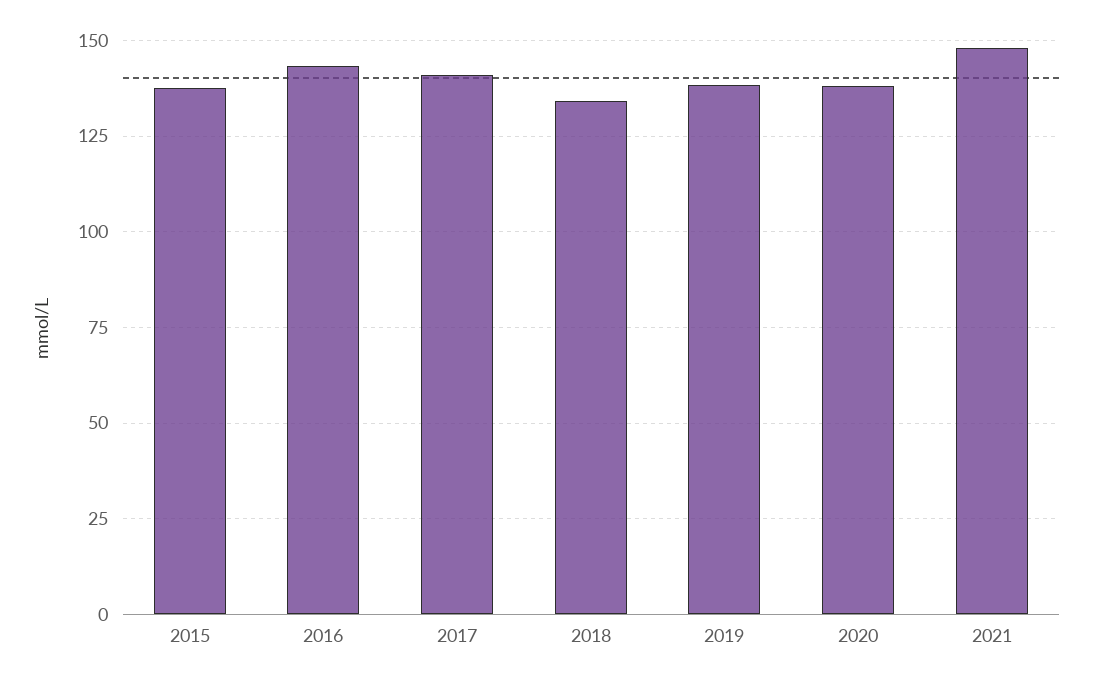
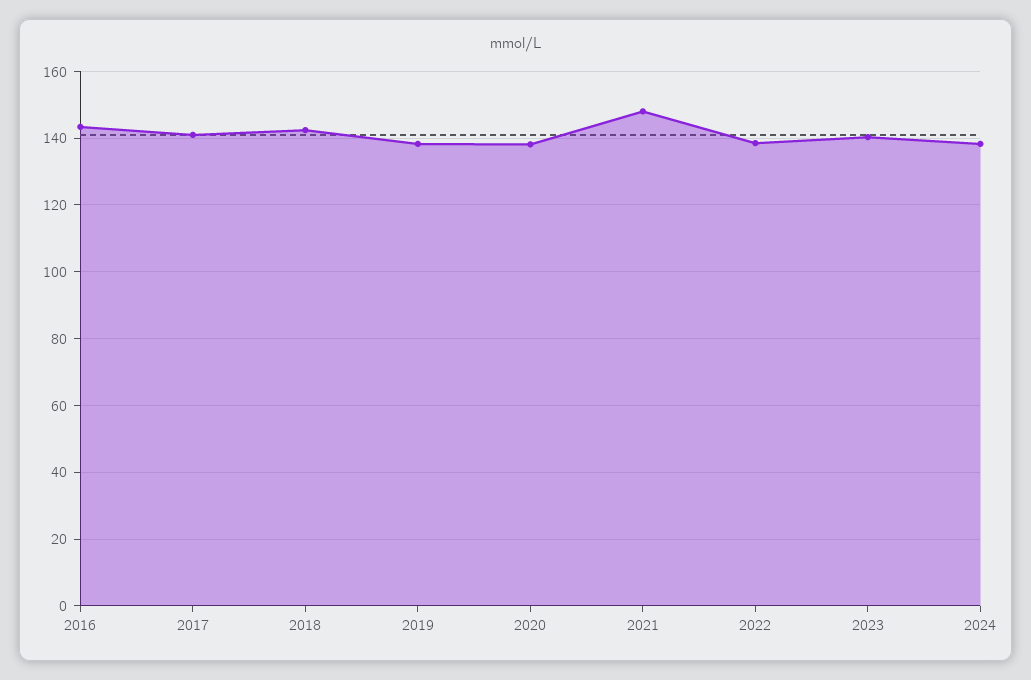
2015: 137.5 -> none
2018: 135 -> 142
2022: none -> 138
2023: none -> 140
2024: none -> 138

